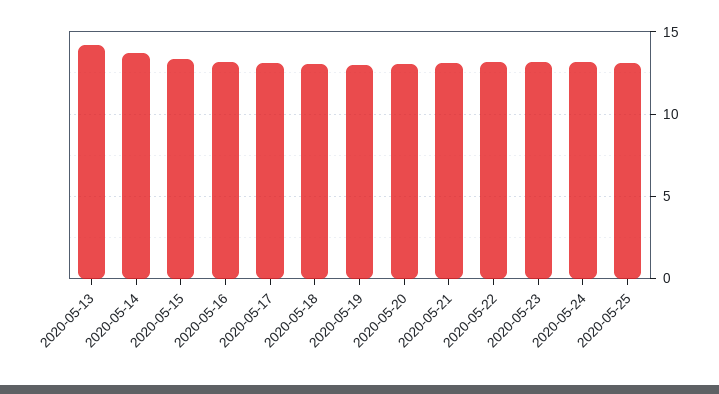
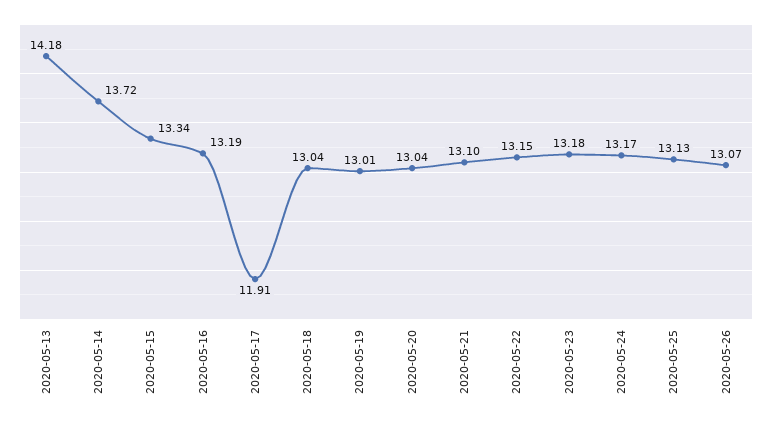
2020-05-17: 13 -> 11.91
2020-05-26: none -> 13.07

